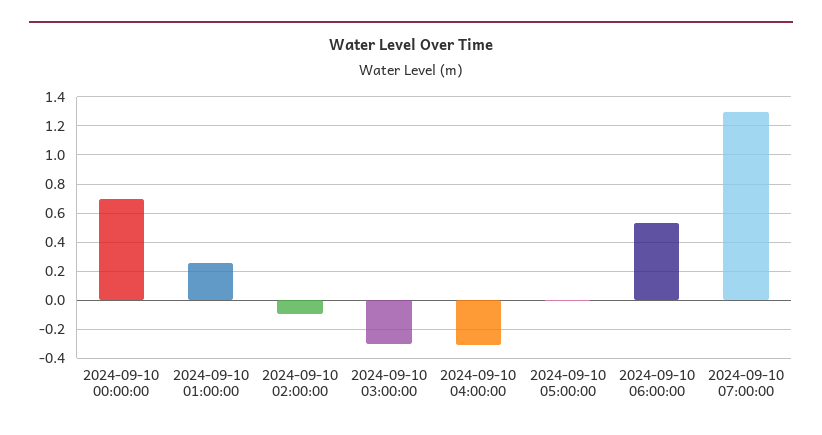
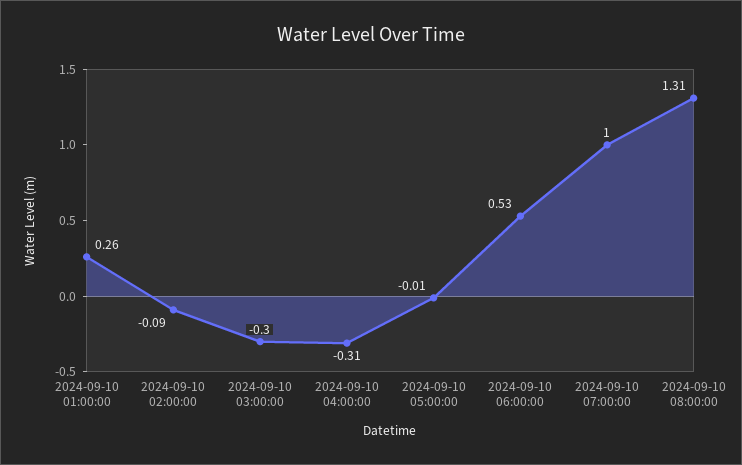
2024-09-10 00:00:00: 0.7 -> none
2024-09-10 07:00:00: 1.3 -> 1
2024-09-10 08:00:00: none -> 1.31

